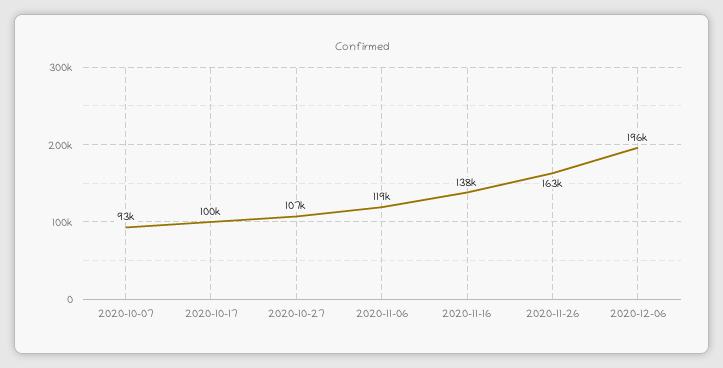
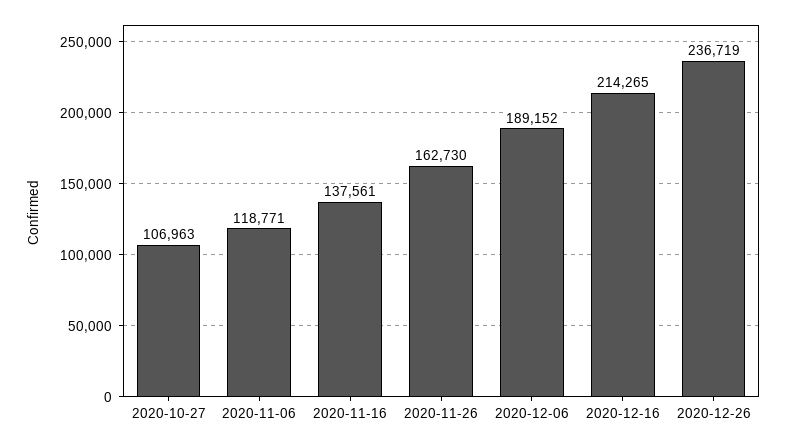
2020-10-07: 93000 -> none
2020-10-17: 100000 -> none
2020-12-06: 196000 -> 189152
2020-12-16: none -> 214265
2020-12-26: none -> 236719

